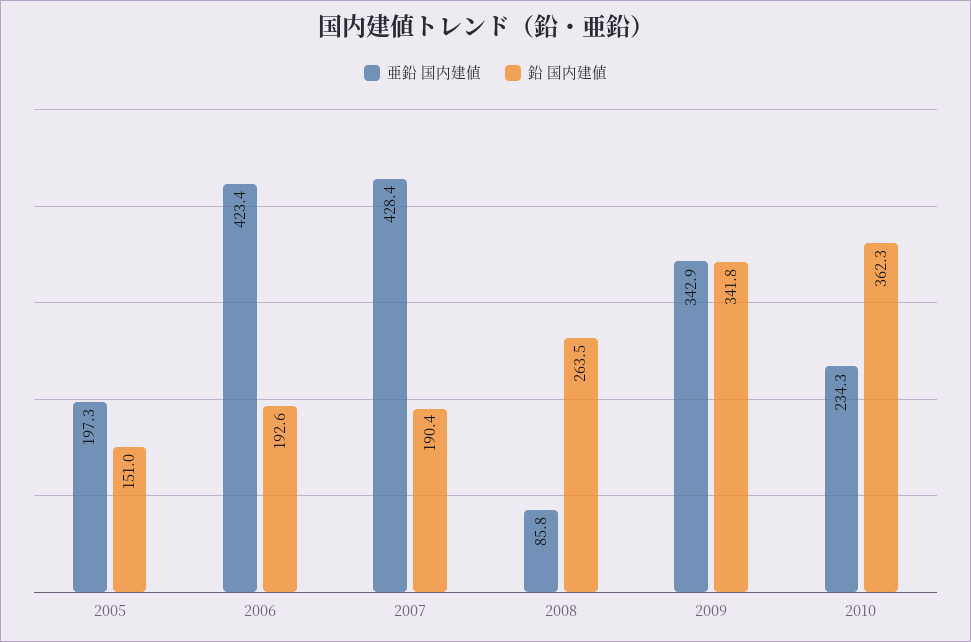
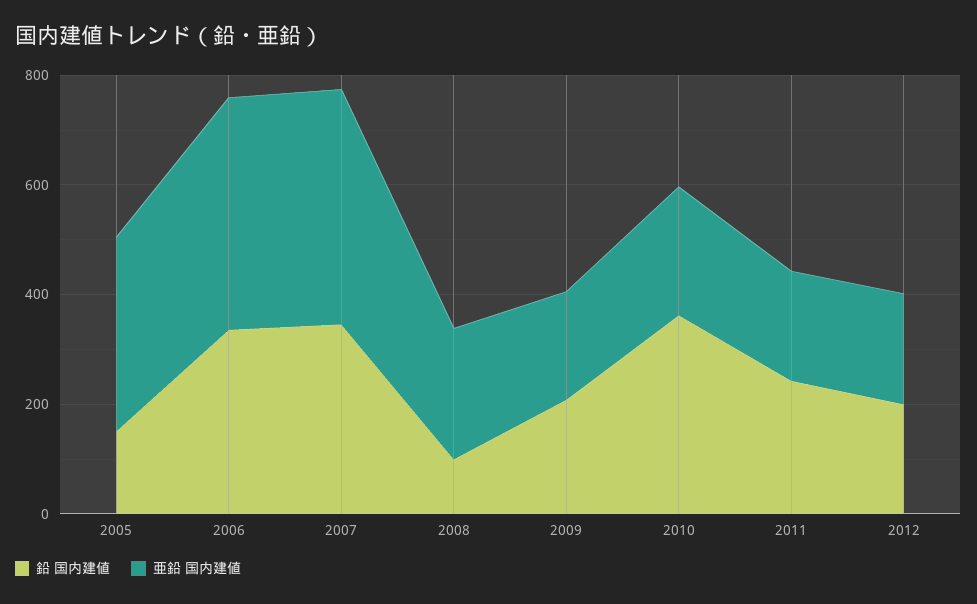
亜鉛 国内建値, 2005: 197.3 -> 350
鉛 国内建値, 2006: 192.6 -> 350
鉛 国内建値, 2007: 190.4 -> 350
亜鉛 国内建値, 2008: 85.8 -> 250
鉛 国内建値, 2008: 263.5 -> 100
亜鉛 国内建値, 2009: 342.9 -> 200
鉛 国内建値, 2009: 341.8 -> 200
鉛 国内建値, 2011: none -> 250
亜鉛 国内建値, 2011: none -> 200
鉛 国内建値, 2012: none -> 200
亜鉛 国内建値, 2012: none -> 200

